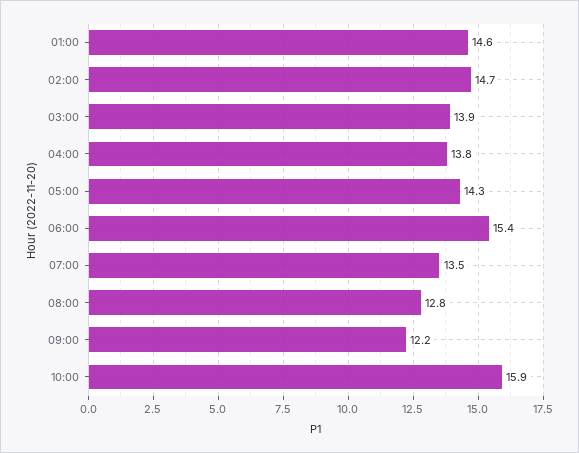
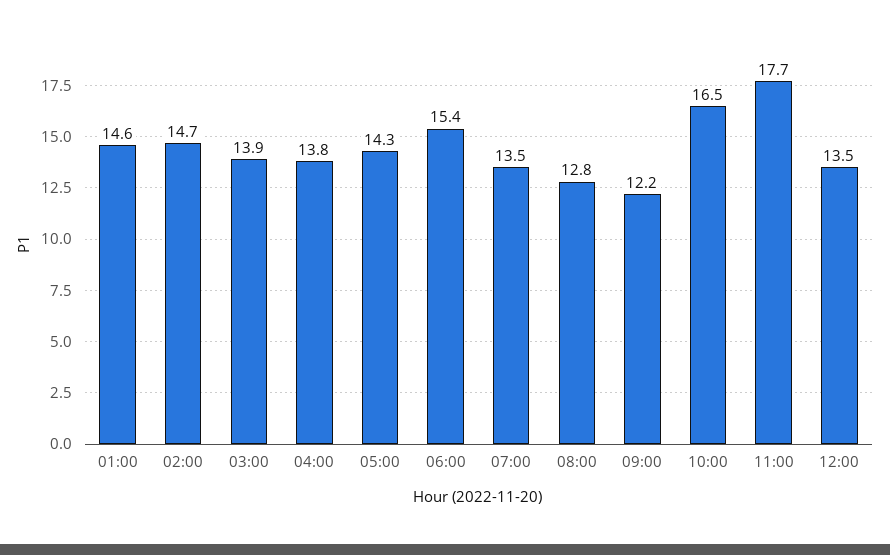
10:00: 15.9 -> 16.5
11:00: none -> 17.7
12:00: none -> 13.5

